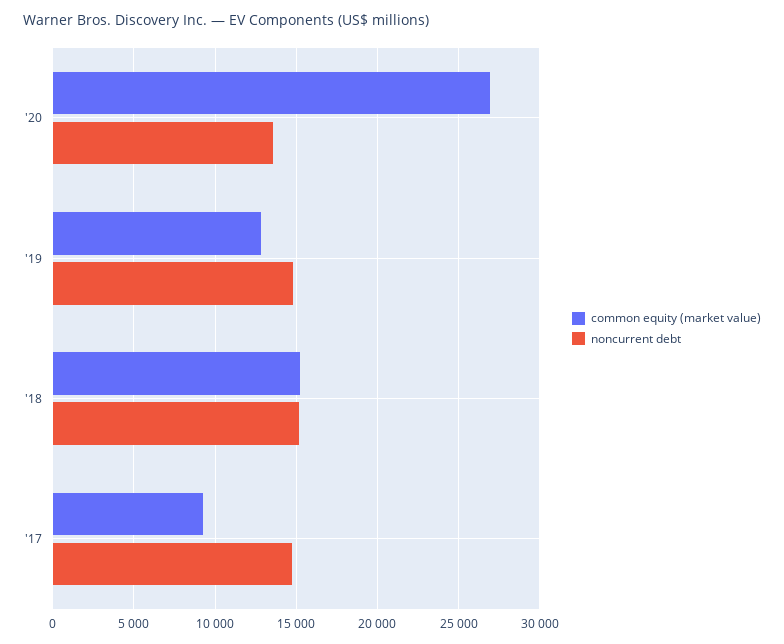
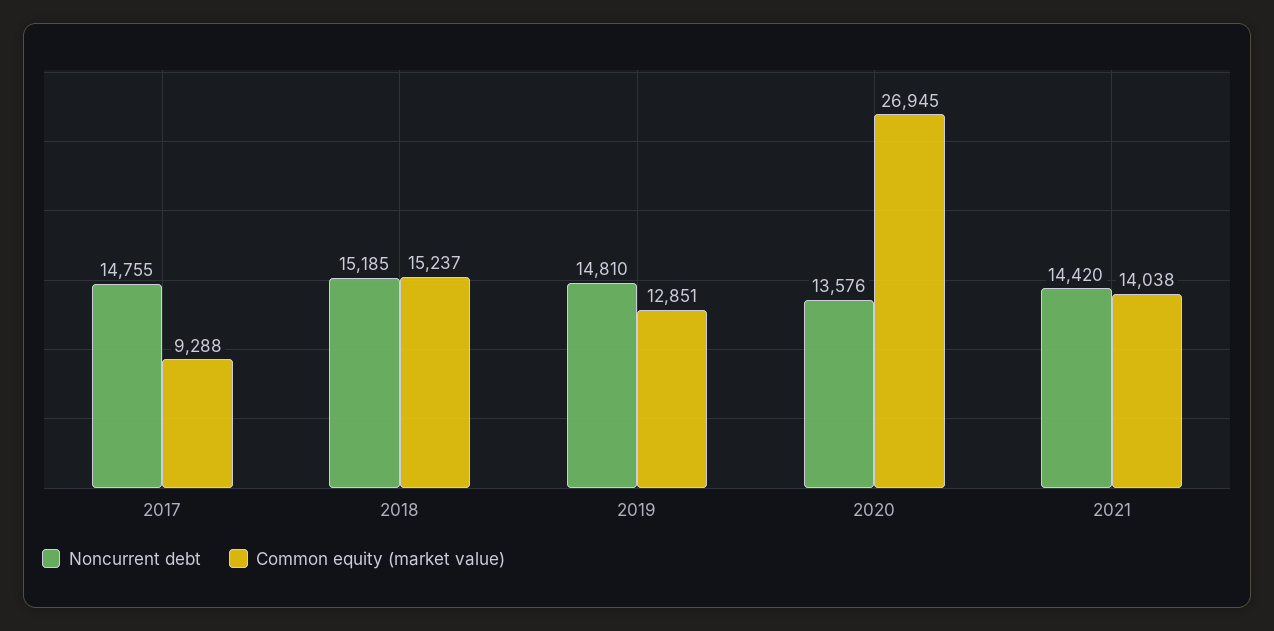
noncurrent debt, 2021: none -> 14420
common equity (market value), 2021: none -> 14038

